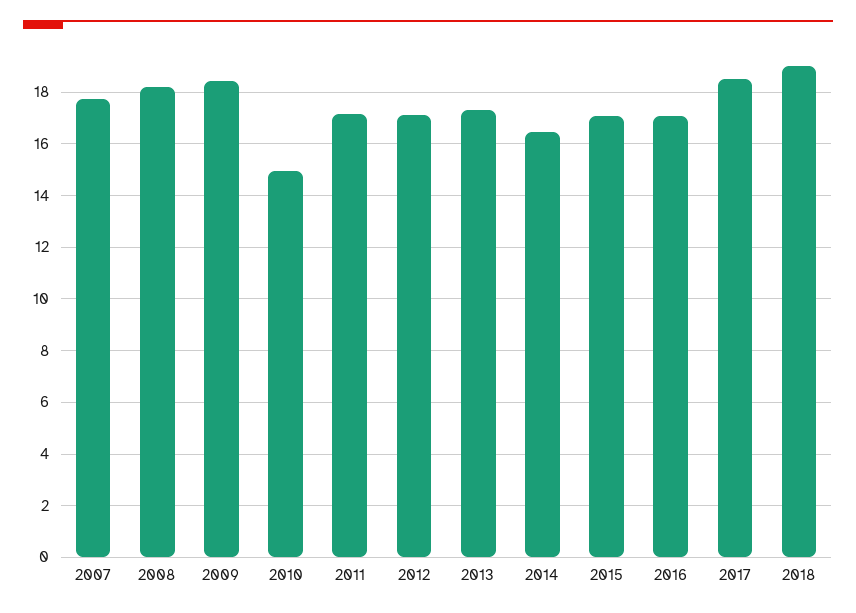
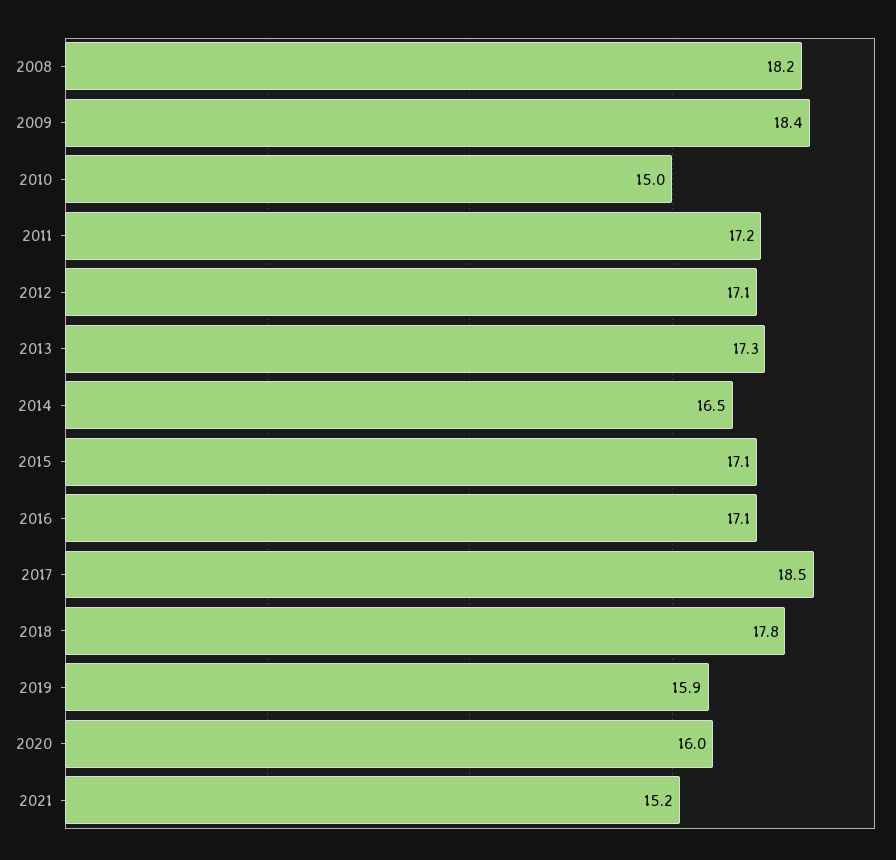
2007: 17.75 -> none
2018: 19 -> 17.8
2019: none -> 15.9
2020: none -> 16
2021: none -> 15.2

